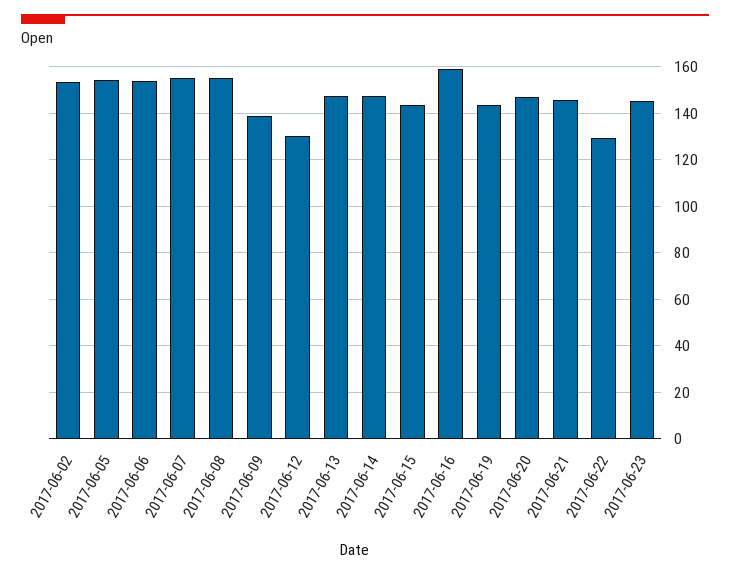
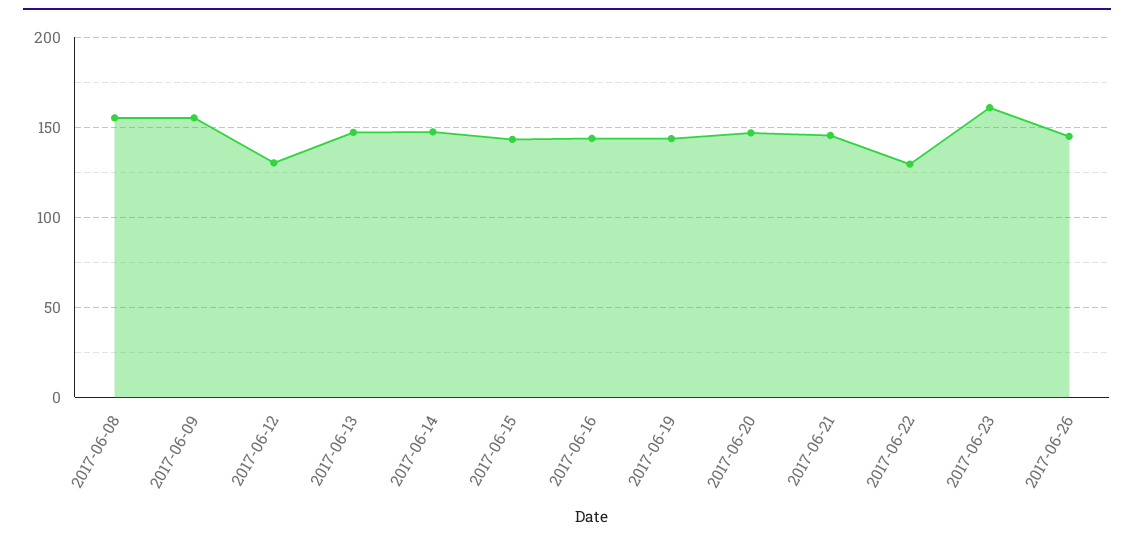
2017-06-02: 155 -> none
2017-06-05: 155 -> none
2017-06-06: 155 -> none
2017-06-07: 155 -> none
2017-06-09: 140 -> 155
2017-06-16: 160 -> 145
2017-06-23: 145 -> 160
2017-06-26: none -> 145

